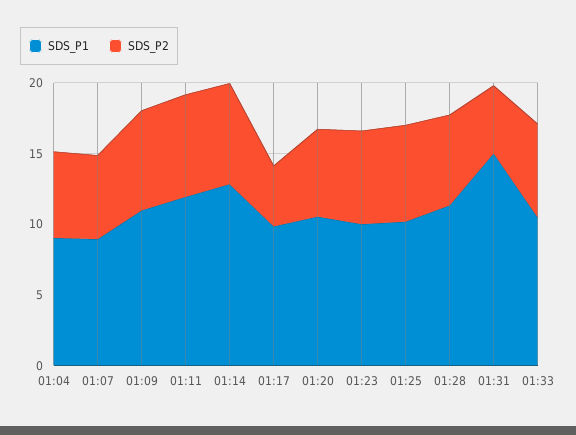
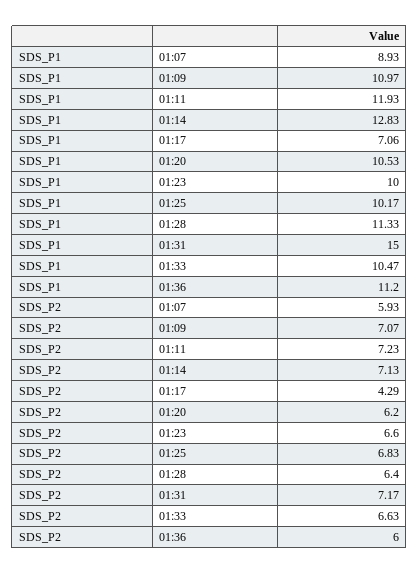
SDS_P1, 01:04: 9 -> none
SDS_P2, 01:04: 6 -> none
SDS_P1, 01:17: 10 -> 7.06
SDS_P2, 01:31: 5 -> 7.17
SDS_P1, 01:36: none -> 11.2
SDS_P2, 01:36: none -> 6

